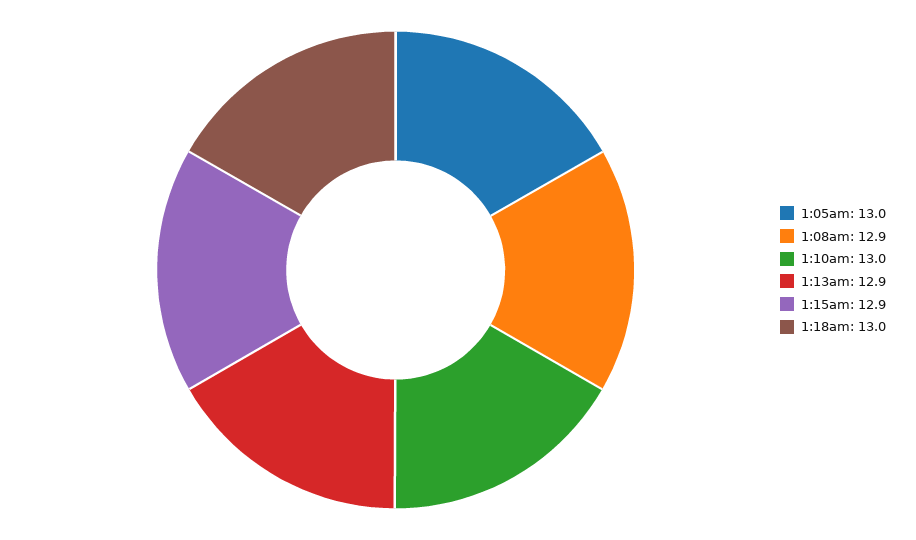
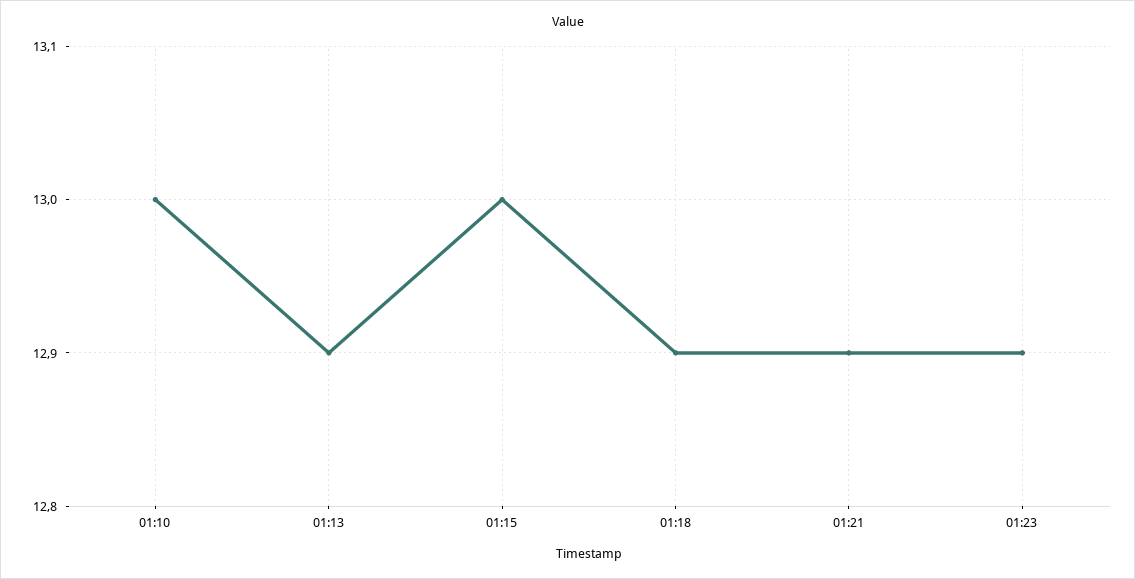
1:05am: 13 -> none
1:08am: 12.9 -> none
1:15am: 12.9 -> 13
1:18am: 13 -> 12.9
01:21: none -> 12.9
01:23: none -> 12.9

